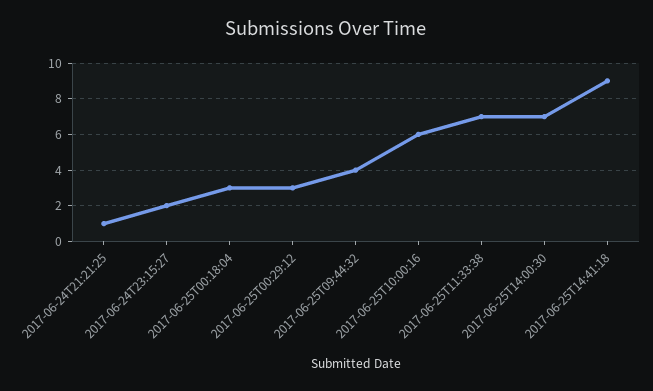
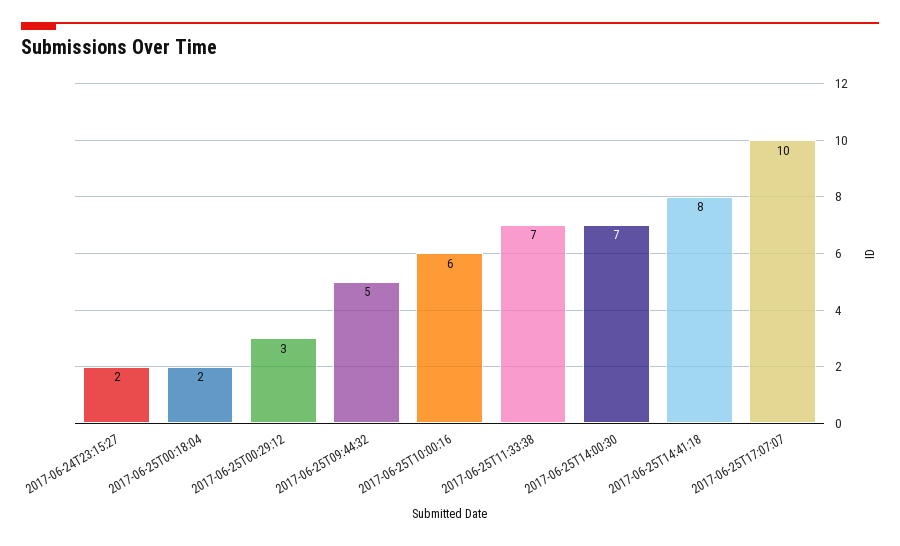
2017-06-24T21:21:25: 1 -> none
2017-06-25T00:18:04: 3 -> 2
2017-06-25T09:44:32: 4 -> 5
2017-06-25T14:41:18: 9 -> 8
2017-06-25T17:07:07: none -> 10

